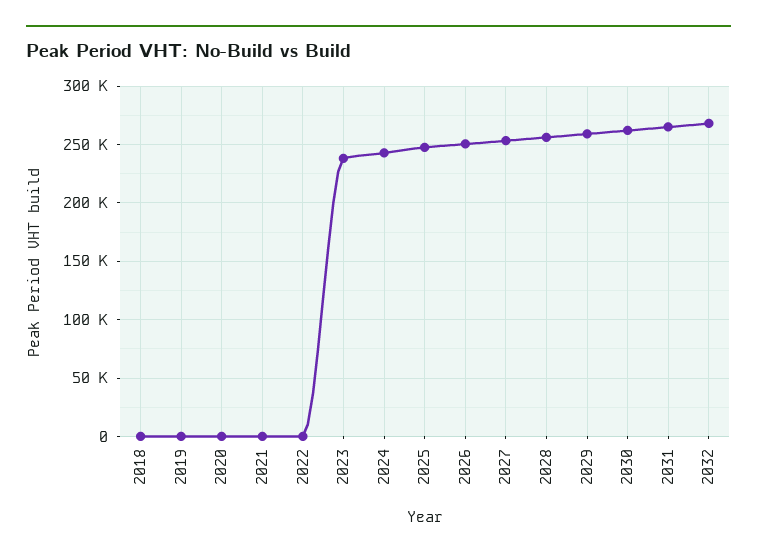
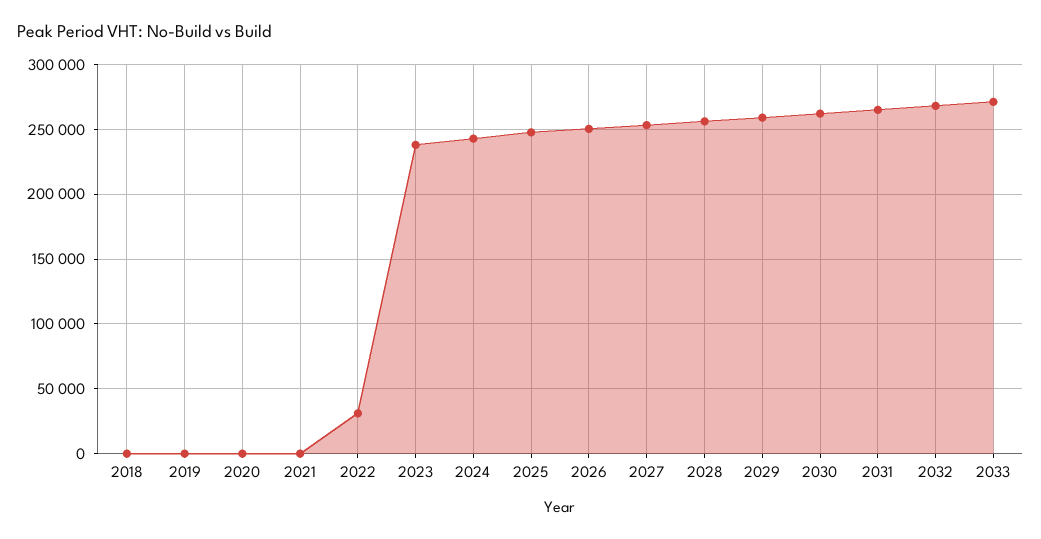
2022: 0 -> 30000
2033: none -> 270000

